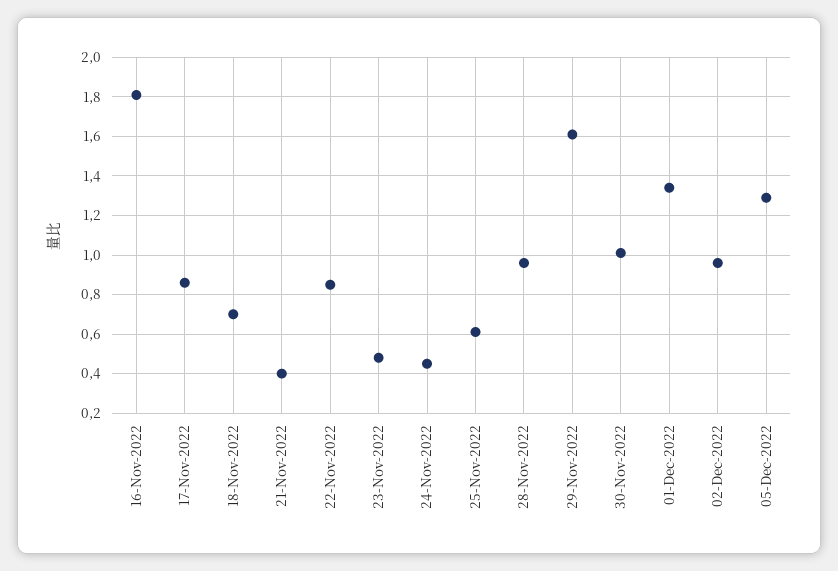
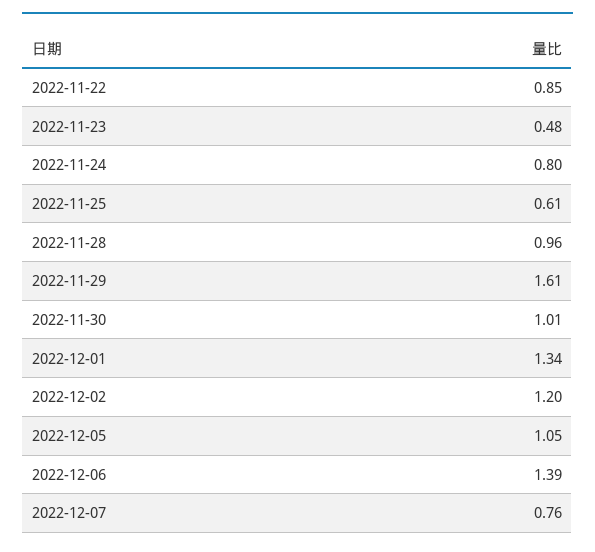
16-Nov-2022: 1.8 -> none
17-Nov-2022: 0.85 -> none
18-Nov-2022: 0.7 -> none
21-Nov-2022: 0.4 -> none
24-Nov-2022: 0.45 -> 0.8
02-Dec-2022: 0.95 -> 1.2
05-Dec-2022: 1.3 -> 1.05
2022-12-06: none -> 1.39
2022-12-07: none -> 0.76

